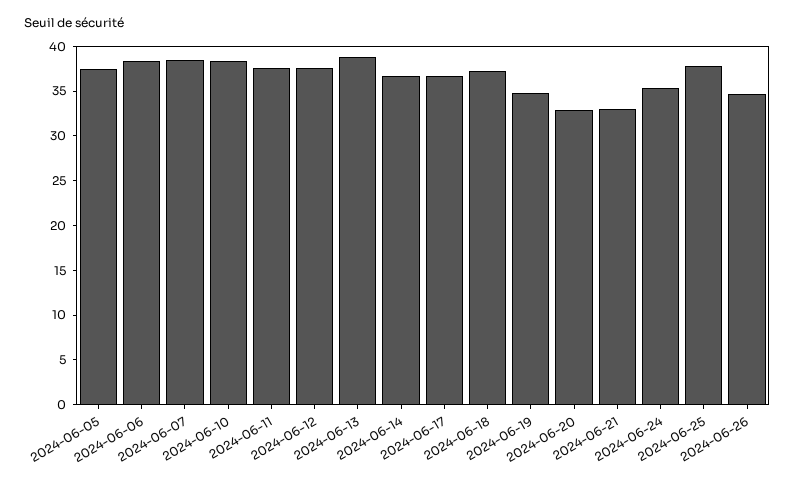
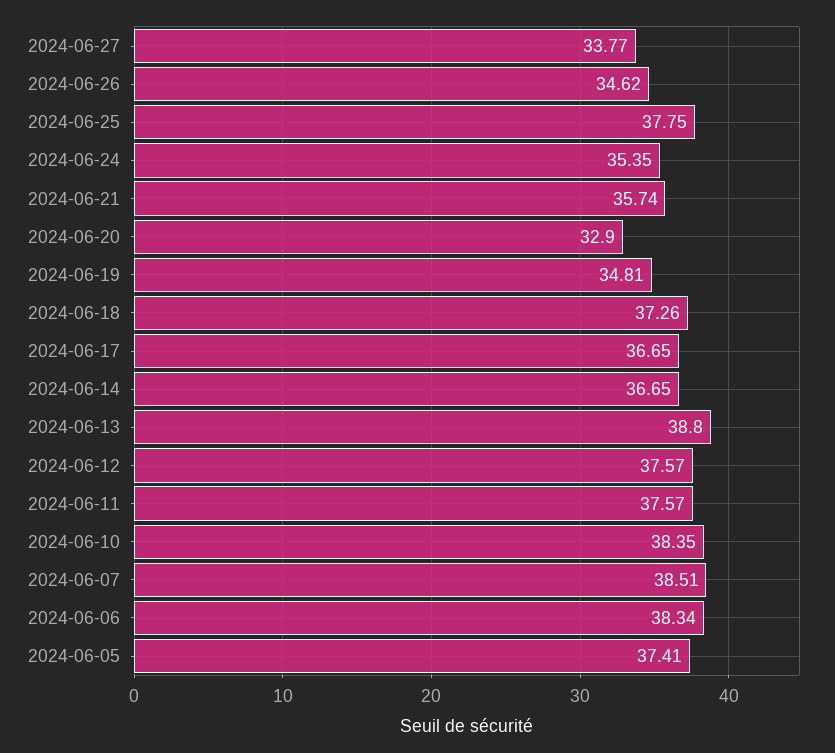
2024-06-21: 33 -> 35.74
2024-06-27: none -> 33.77

